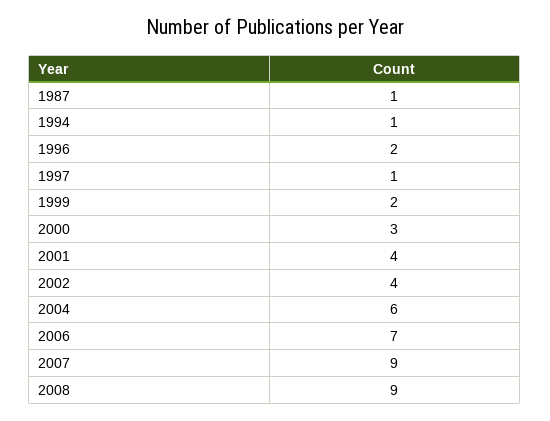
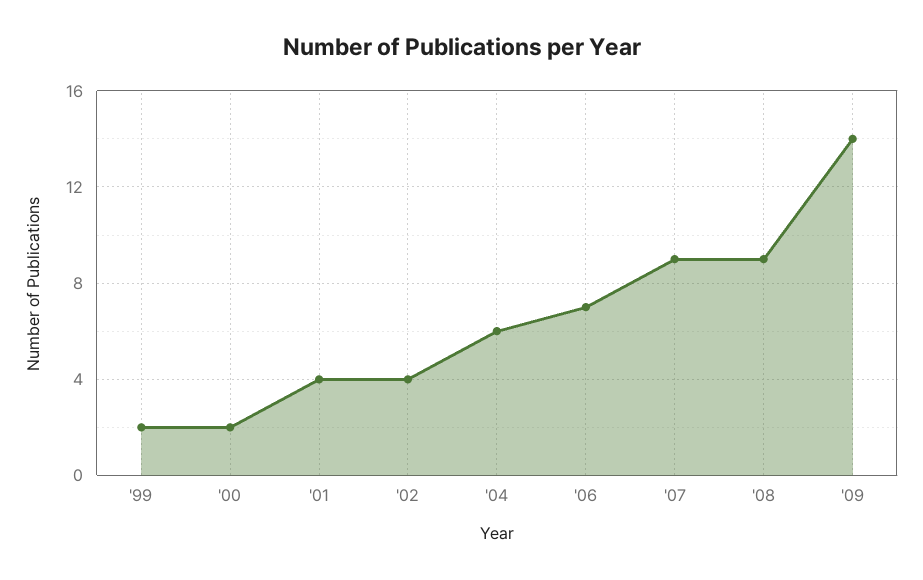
1987: 1 -> none
1994: 1 -> none
1996: 2 -> none
1997: 1 -> none
2000: 3 -> 2
'09: none -> 14

